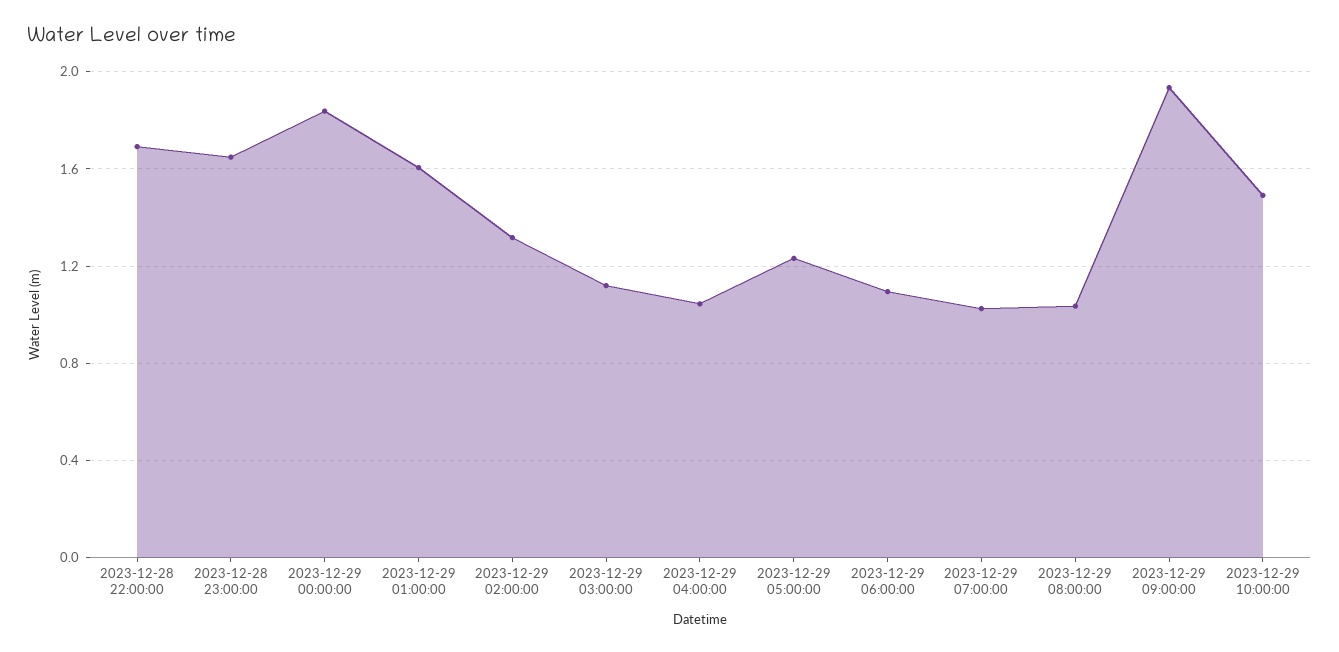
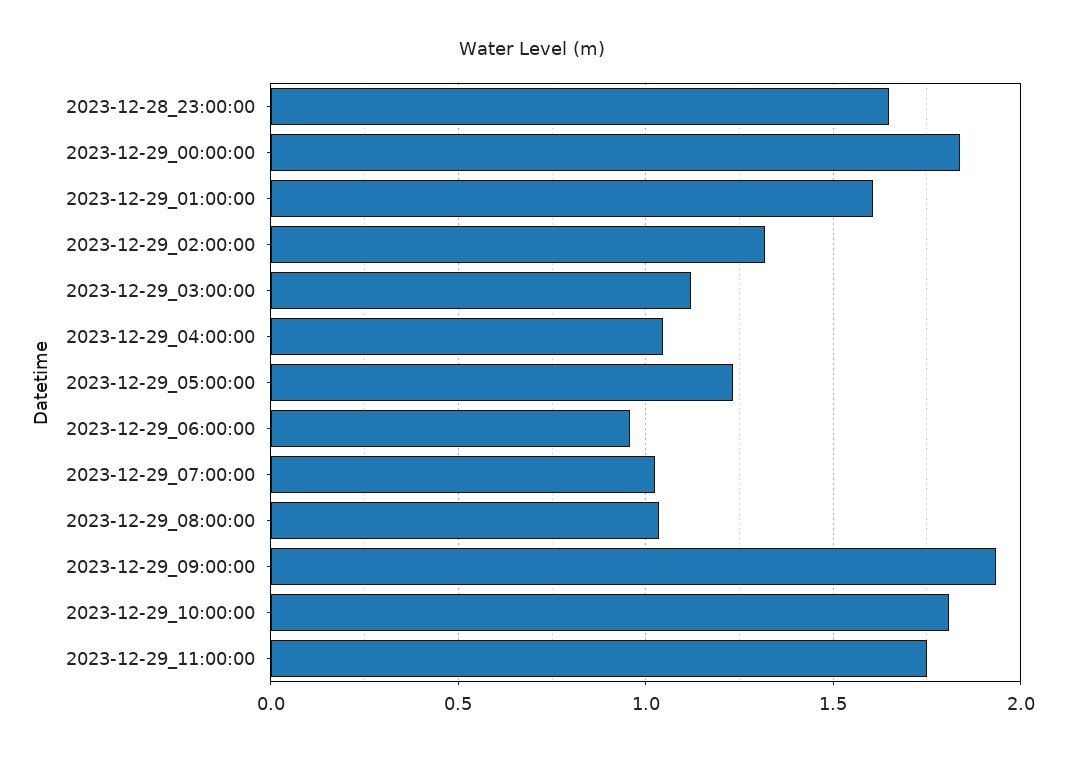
2023-12-28 22:00:00: 1.7 -> none
2023-12-29 06:00:00: 1.1 -> 0.95
2023-12-29 10:00:00: 1.5 -> 1.8
2023-12-29_11:00:00: none -> 1.75

